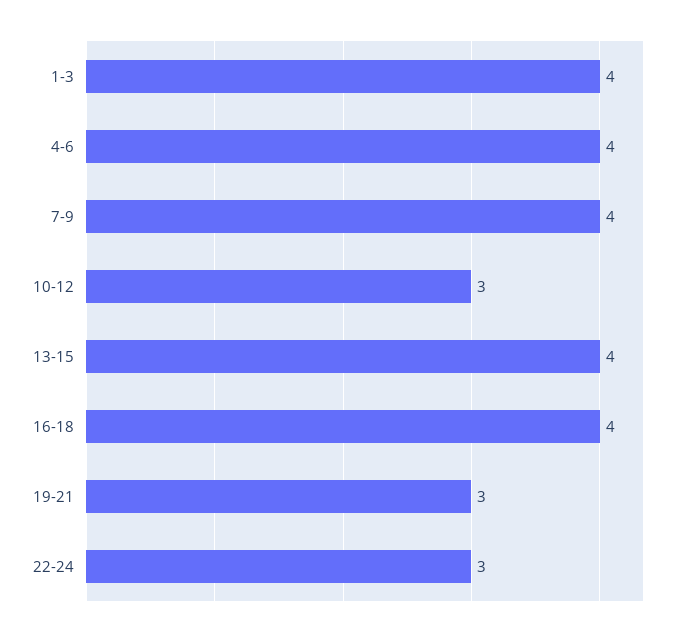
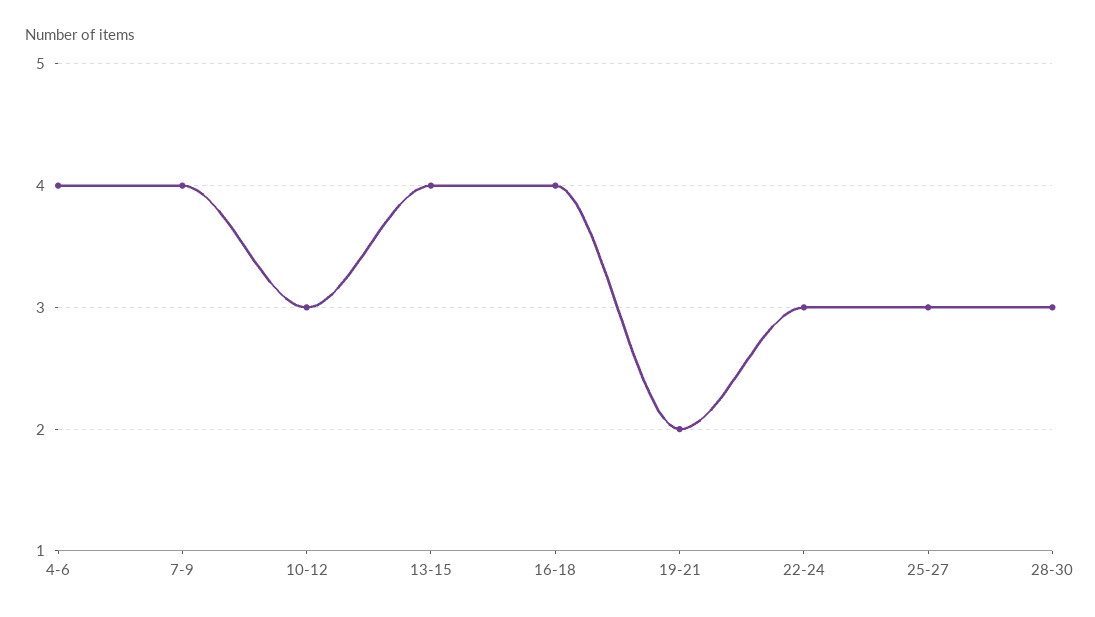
1-3: 4 -> none
19-21: 3 -> 2
25-27: none -> 3
28-30: none -> 3

